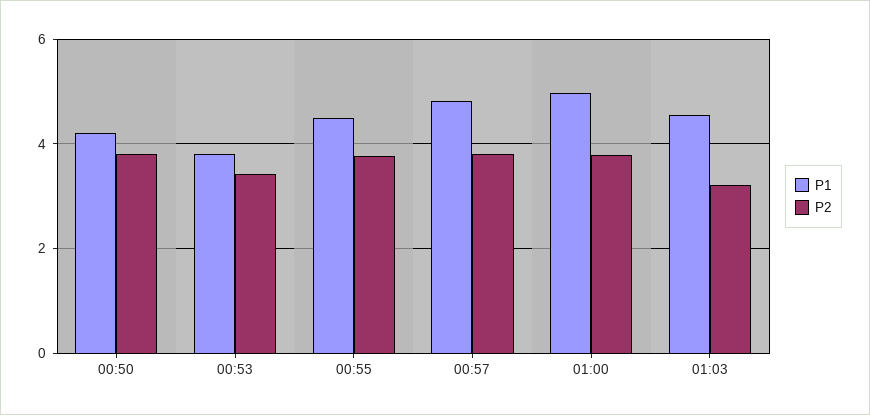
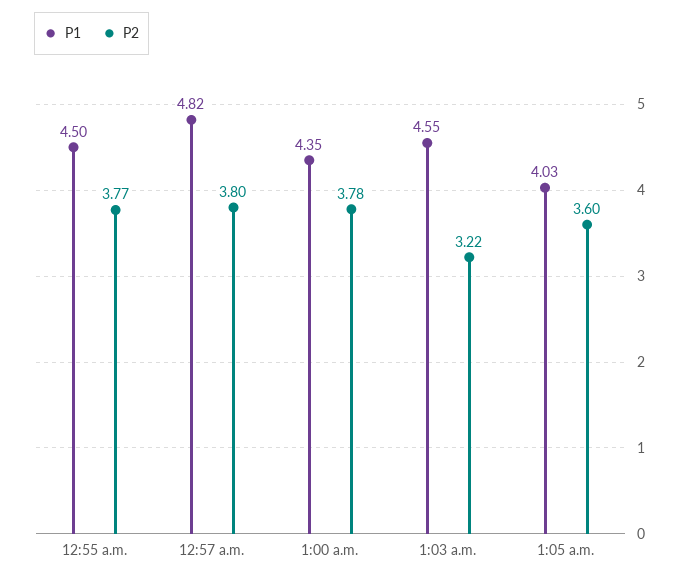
P1, 00:50: 4.2 -> none
P2, 00:50: 3.8 -> none
P1, 00:53: 3.8 -> none
P2, 00:53: 3.4 -> none
P1, 01:00: 5 -> 4.35
P1, 1:05 a.m.: none -> 4.03
P2, 1:05 a.m.: none -> 3.6

